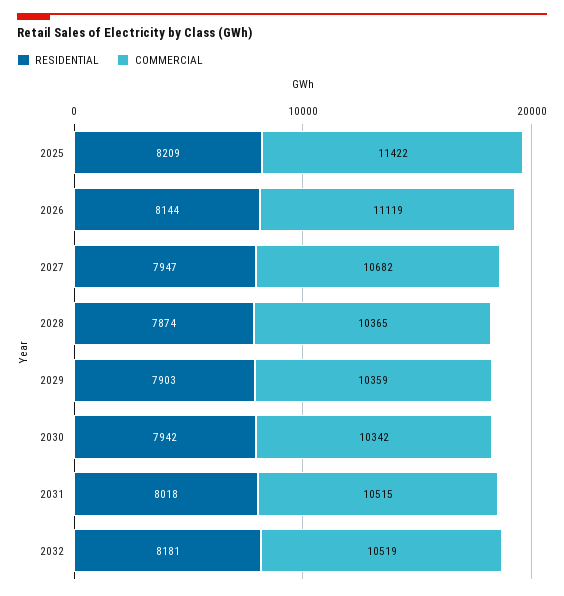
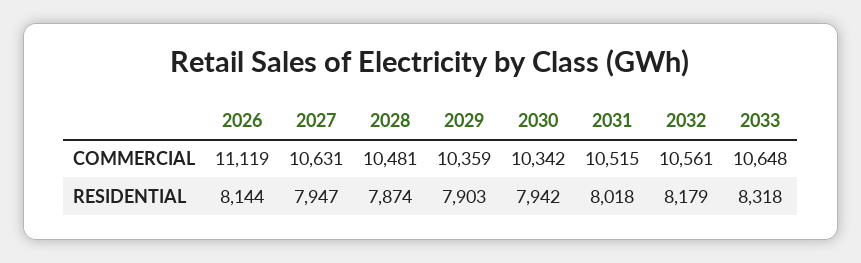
RESIDENTIAL, 2025: 8209 -> none
COMMERCIAL, 2025: 11422 -> none
COMMERCIAL, 2027: 10682 -> 10631
COMMERCIAL, 2028: 10365 -> 10481
RESIDENTIAL, 2032: 8181 -> 8179
COMMERCIAL, 2032: 10519 -> 10561
COMMERCIAL, 2033: none -> 10648
RESIDENTIAL, 2033: none -> 8318

